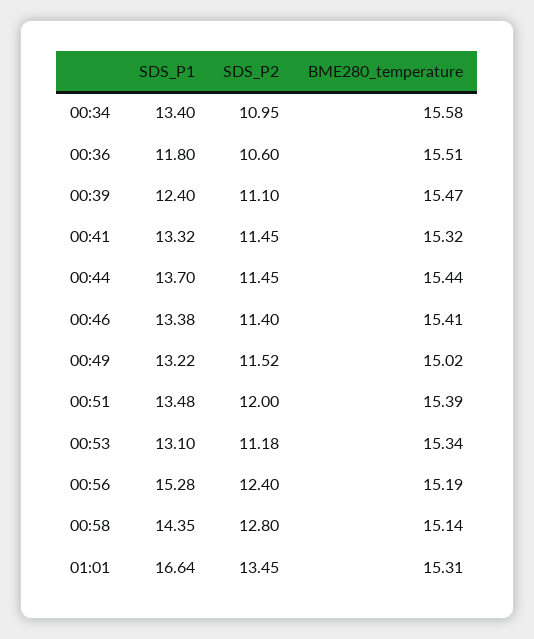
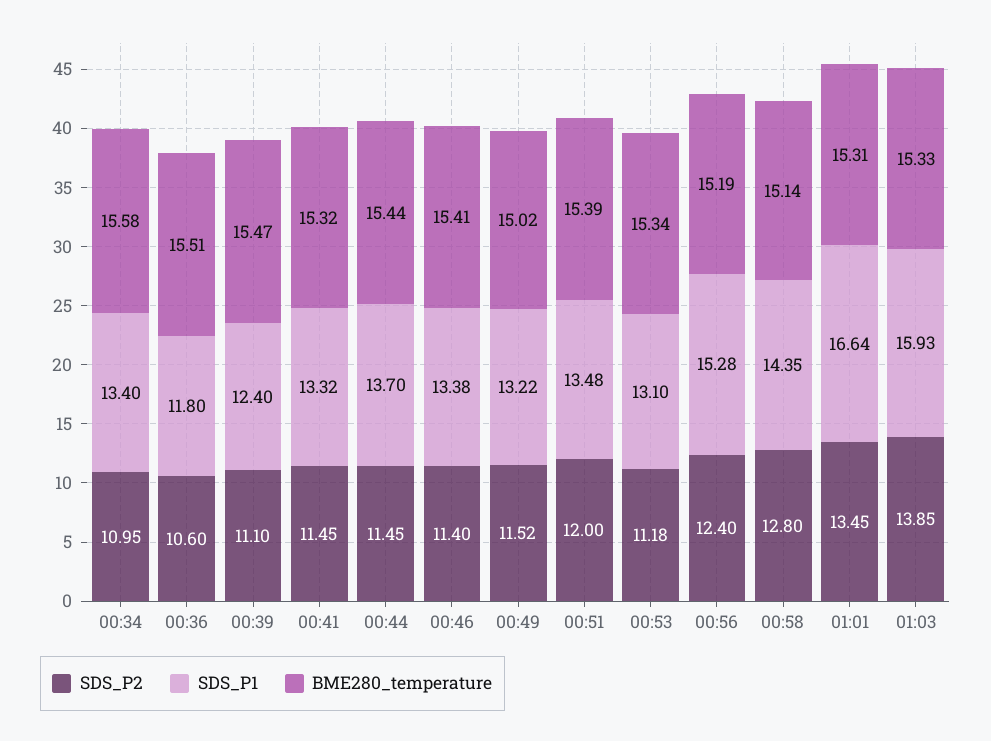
SDS_P2, 01:03: none -> 13.85
SDS_P1, 01:03: none -> 15.93
BME280_temperature, 01:03: none -> 15.33

